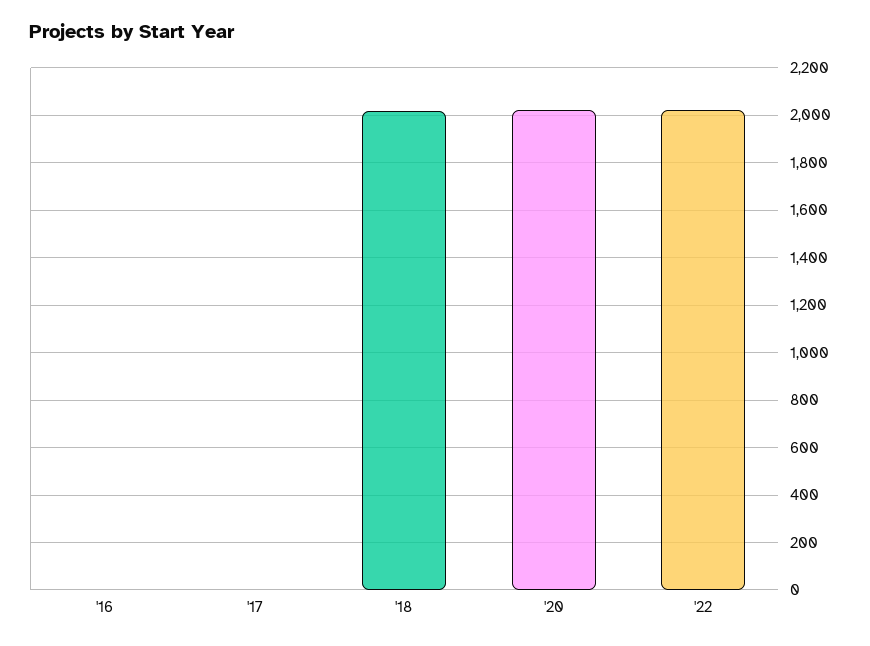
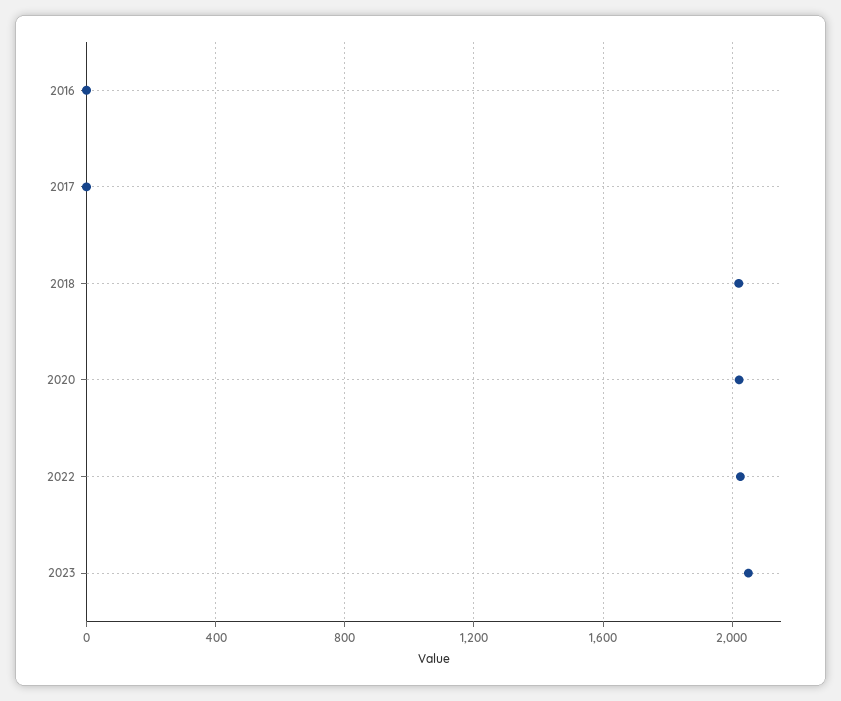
2023: none -> 2050

